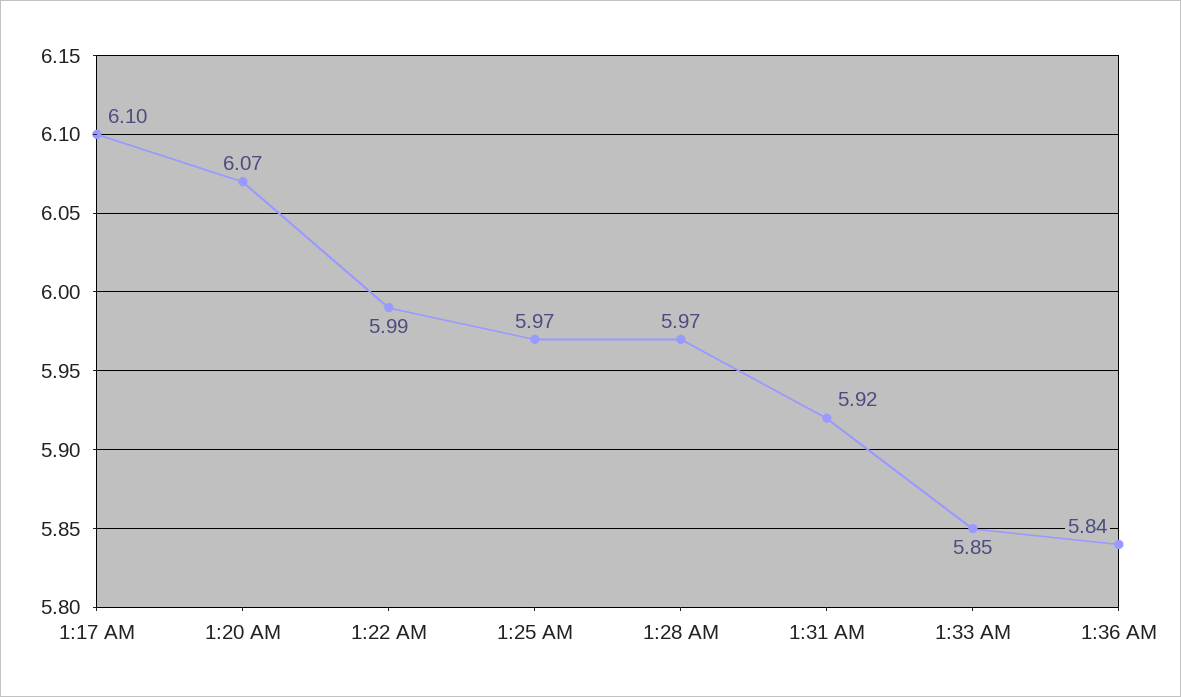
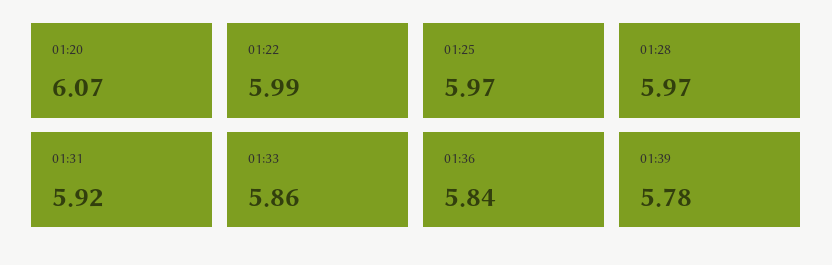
1:17 AM: 6.1 -> none
1:33 AM: 5.85 -> 5.86
01:39: none -> 5.78

